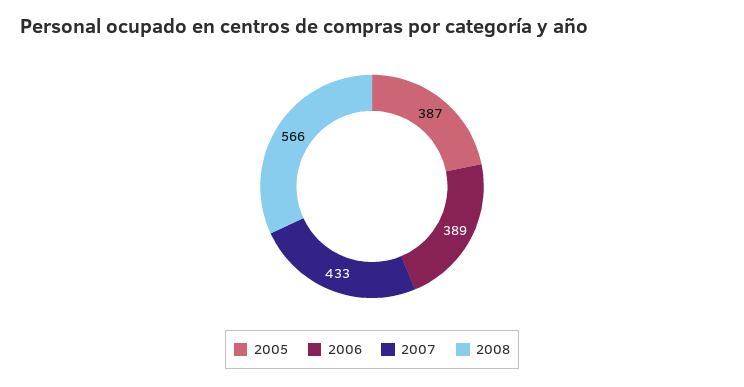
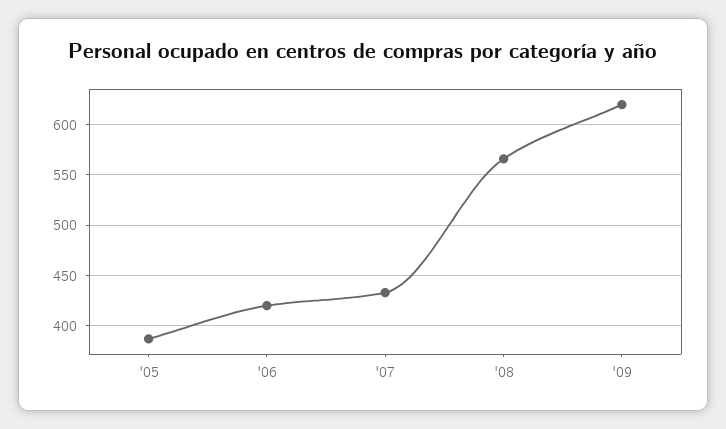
2006: 389 -> 420
'09: none -> 620

